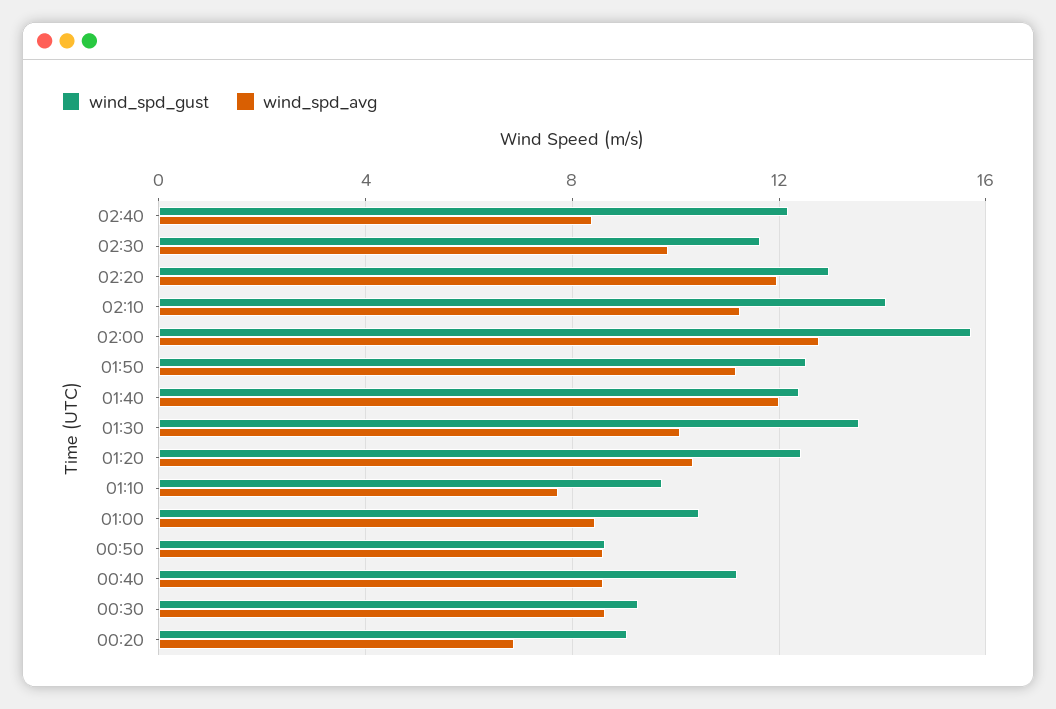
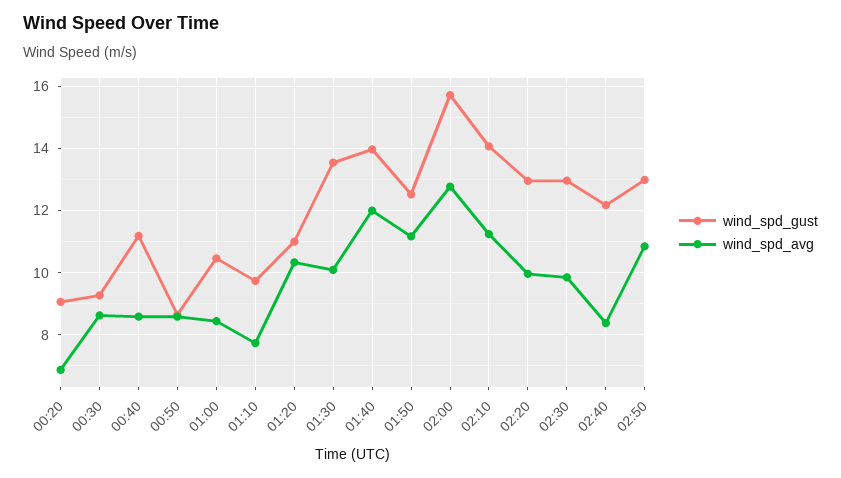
wind_spd_gust, 02:30: 11.5 -> 13
wind_spd_avg, 02:20: 12 -> 10
wind_spd_gust, 01:40: 12.5 -> 14
wind_spd_gust, 01:20: 12.5 -> 11
wind_spd_gust, 02:50: none -> 13
wind_spd_avg, 02:50: none -> 10.8

